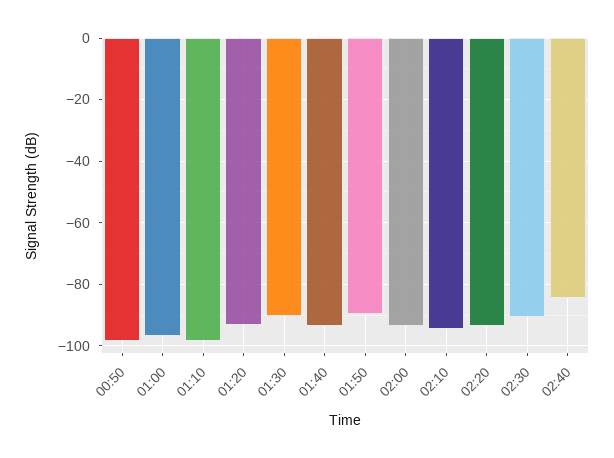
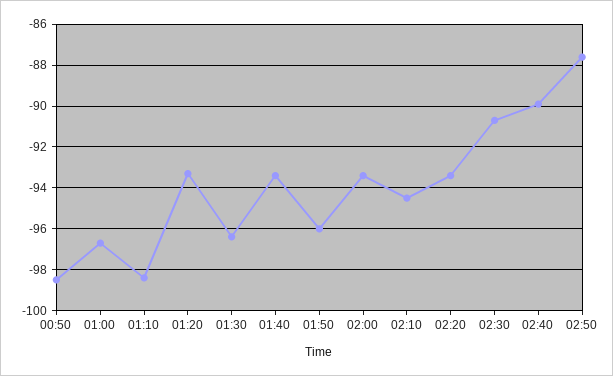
01:30: -90 -> -96.5
01:50: -90 -> -96
02:40: -84 -> -90
02:50: none -> -87.5

